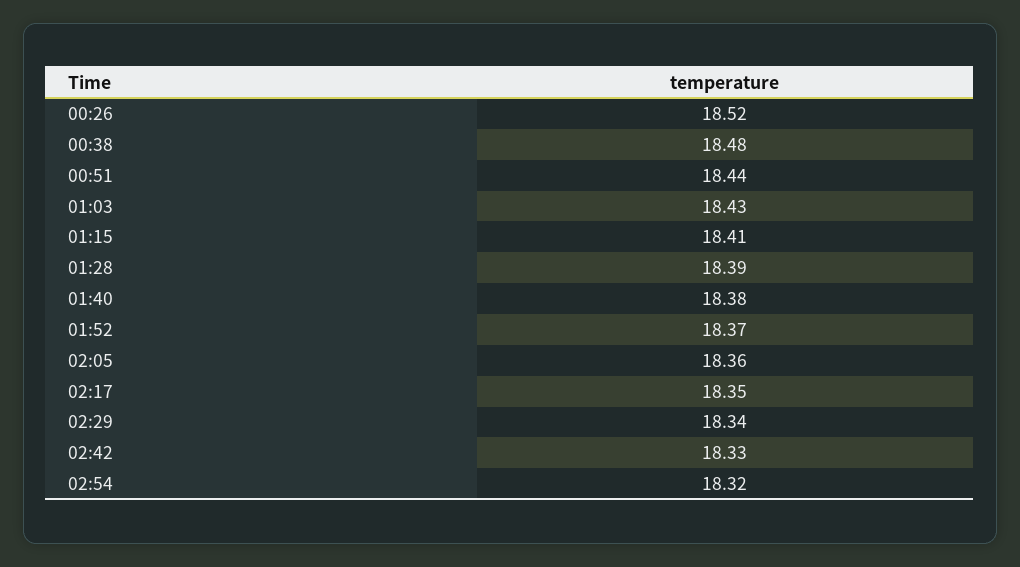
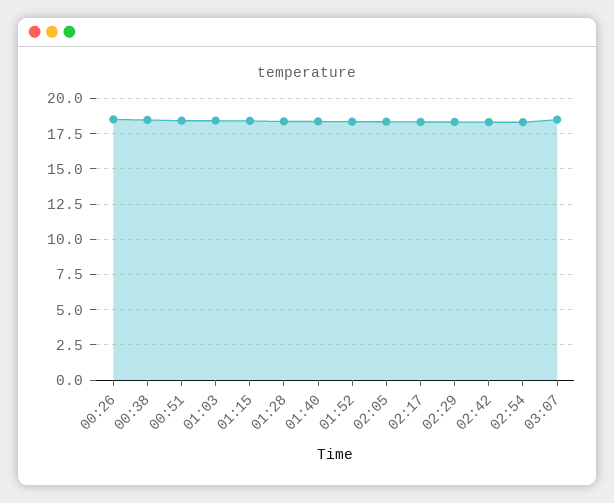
03:07: none -> 18.5

